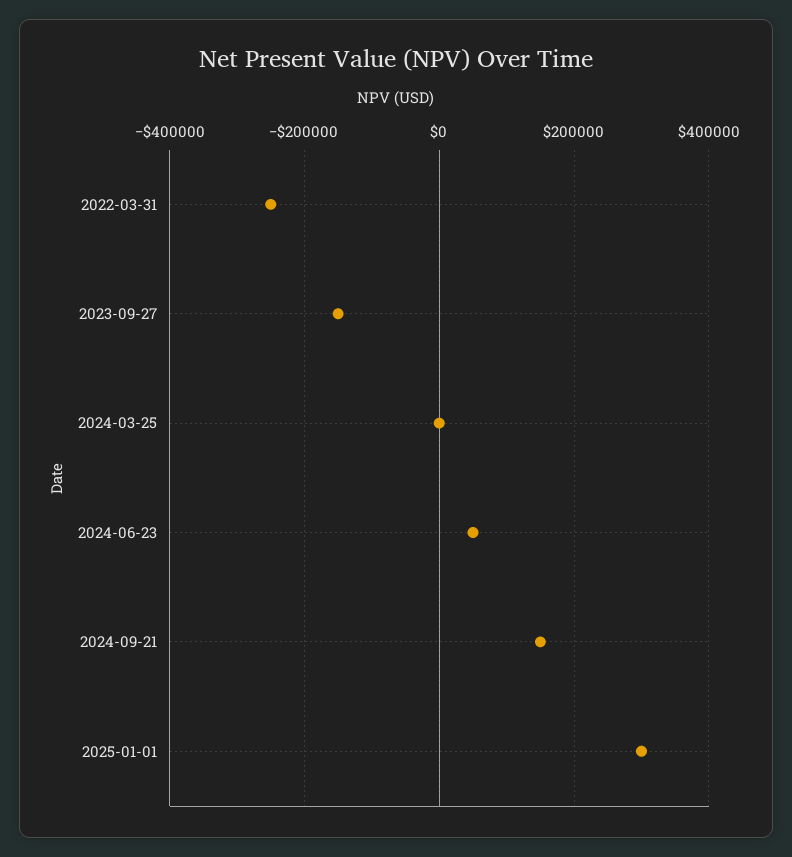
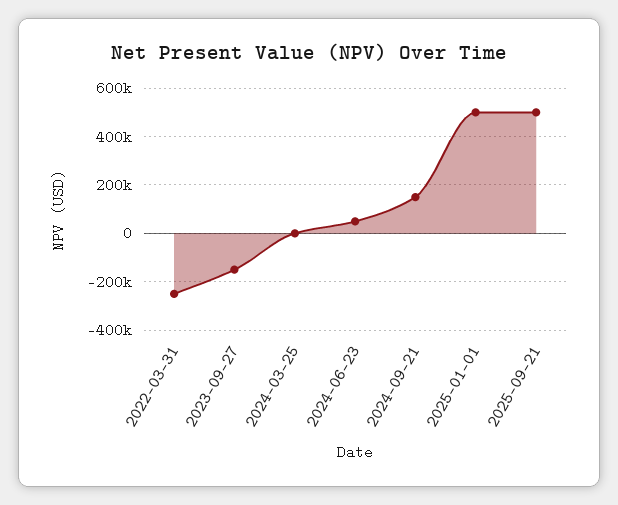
2025-01-01: 300000 -> 500000
2025-09-21: none -> 500000

